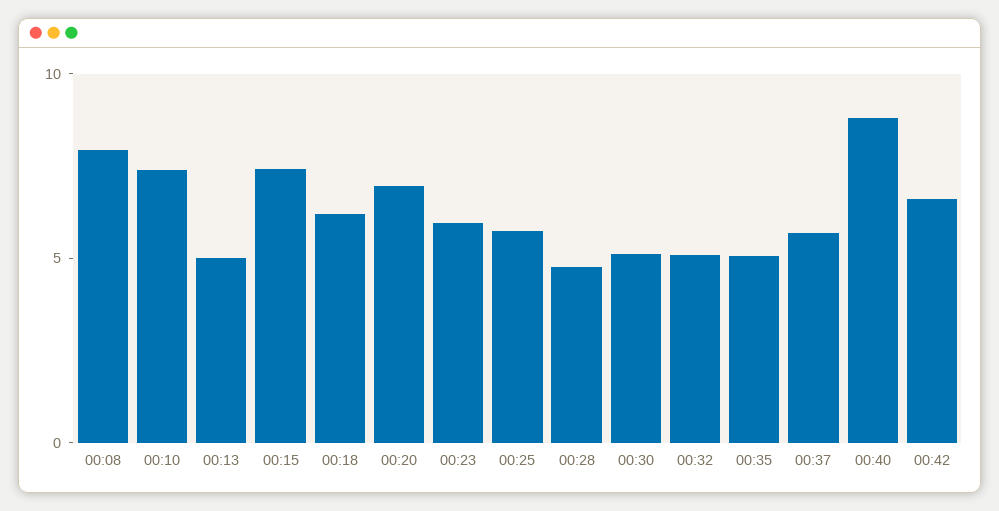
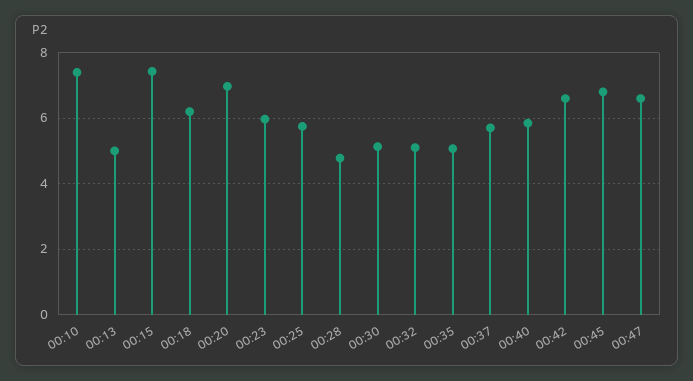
00:08: 8 -> none
00:40: 9 -> 5.8
00:45: none -> 6.8
00:47: none -> 6.6

